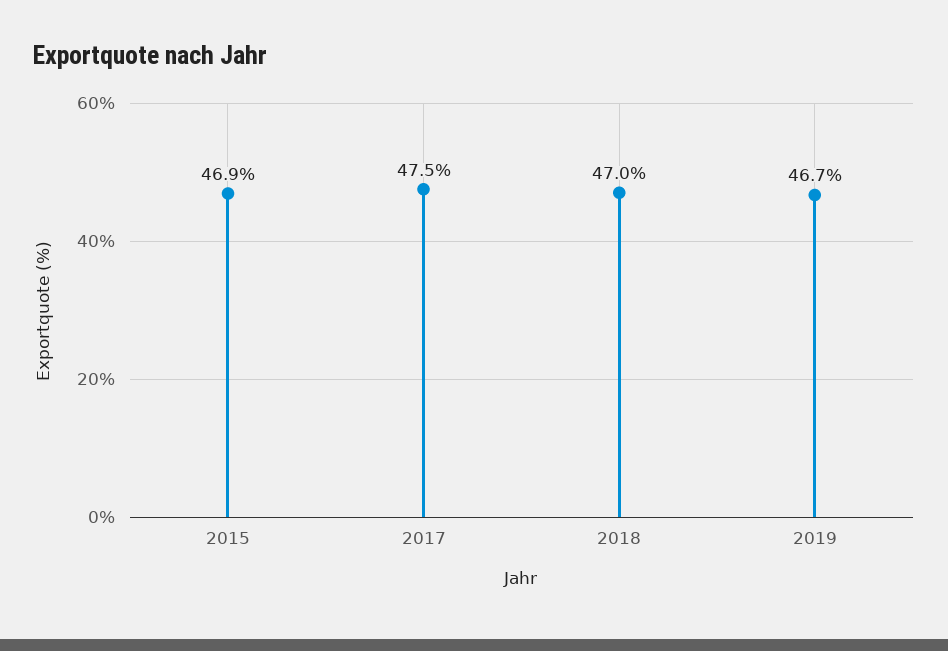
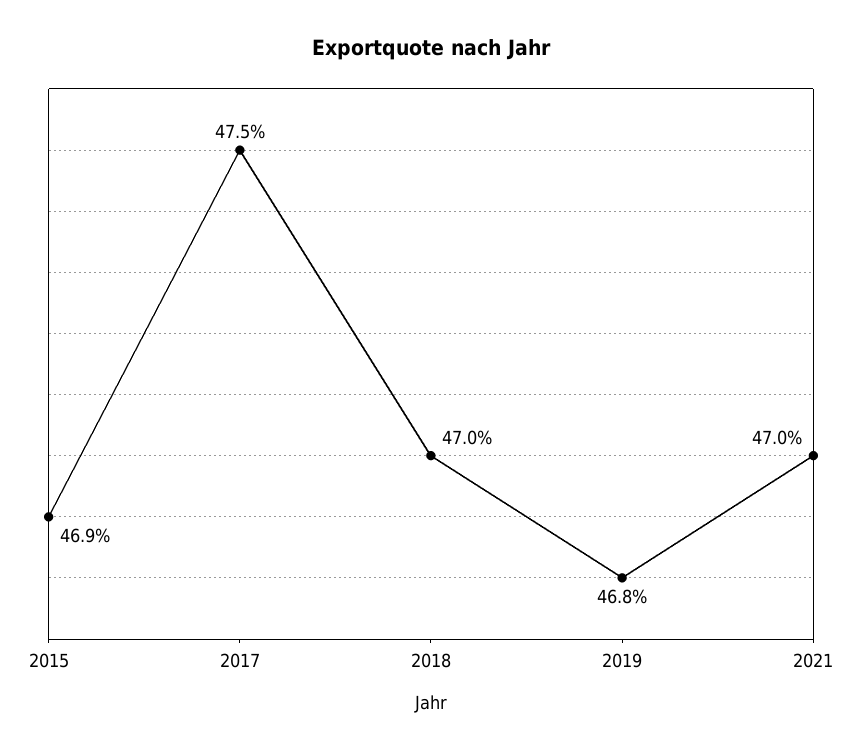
2019: 46.7 -> 46.8
2021: none -> 47

